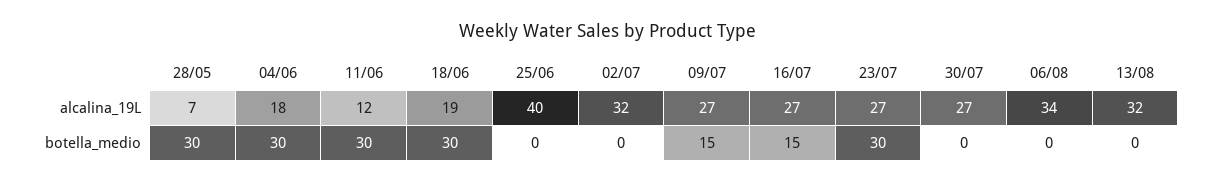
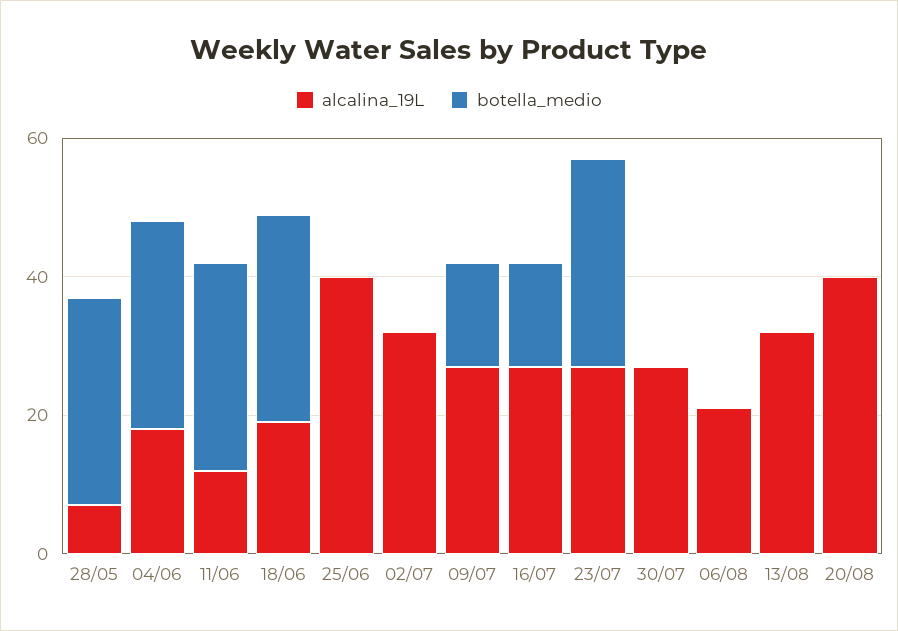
alcalina_19L, 06/08: 34 -> 20
alcalina_19L, 20/08: none -> 40
botella_medio, 20/08: none -> 0

